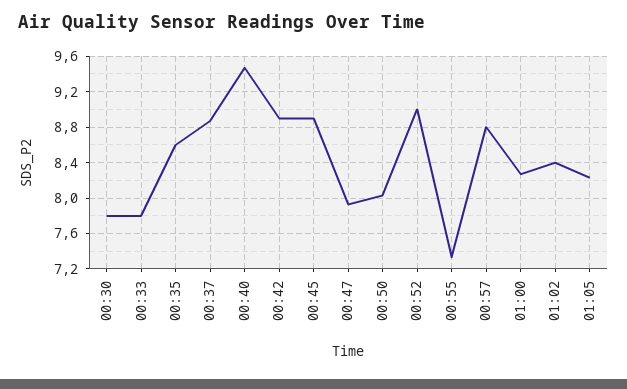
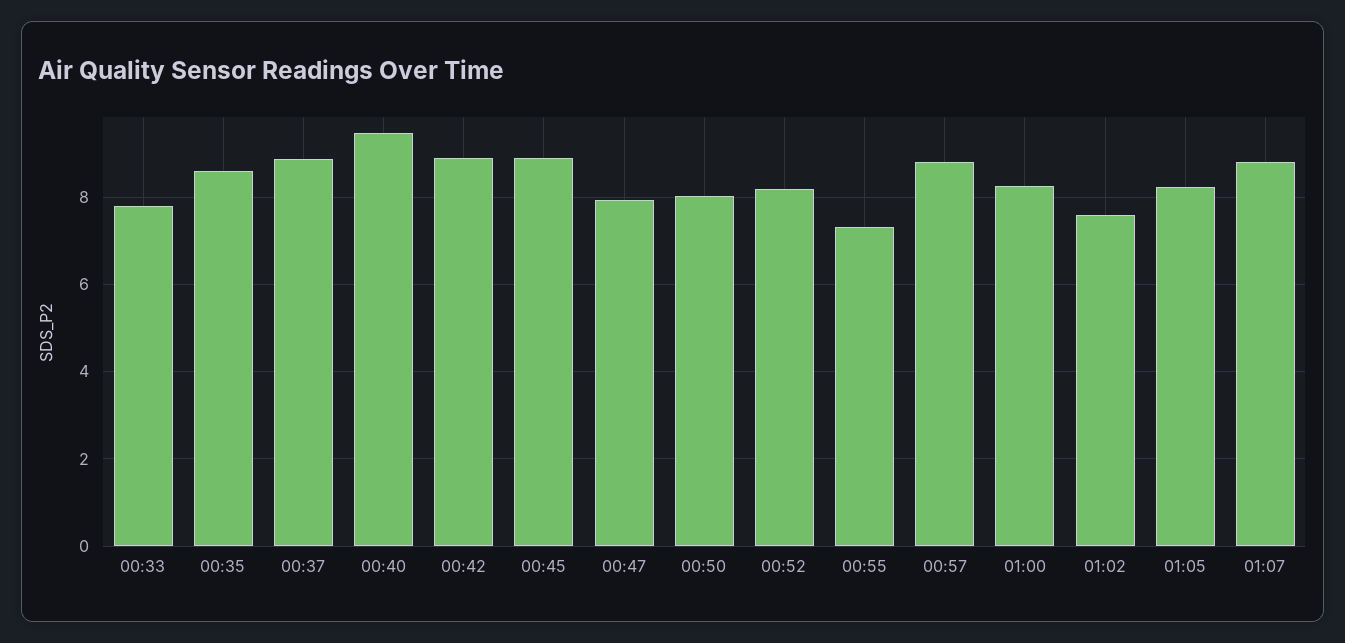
00:30: 7.8 -> none
00:52: 9 -> 8.2
01:02: 8.4 -> 7.6
01:07: none -> 8.8

